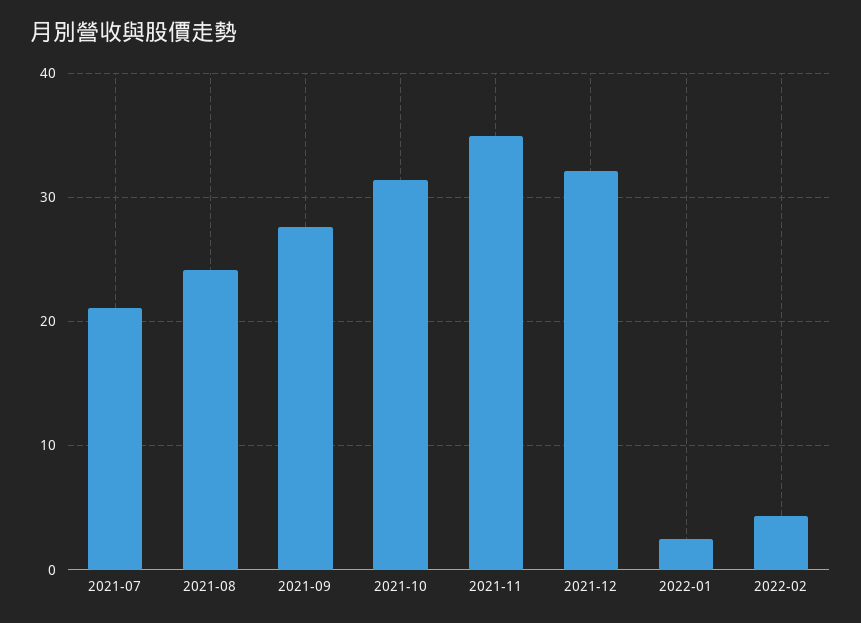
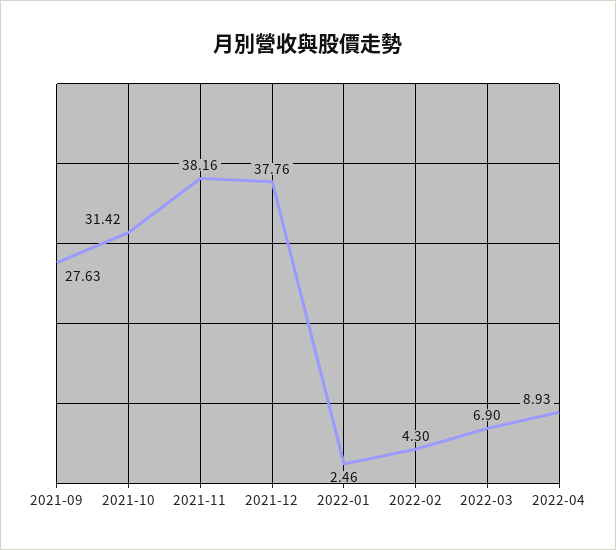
2021-07: 21 -> none
2021-08: 24 -> none
2021-11: 35 -> 38.16
2021-12: 32 -> 37.76
2022-03: none -> 6.9
2022-04: none -> 8.93

